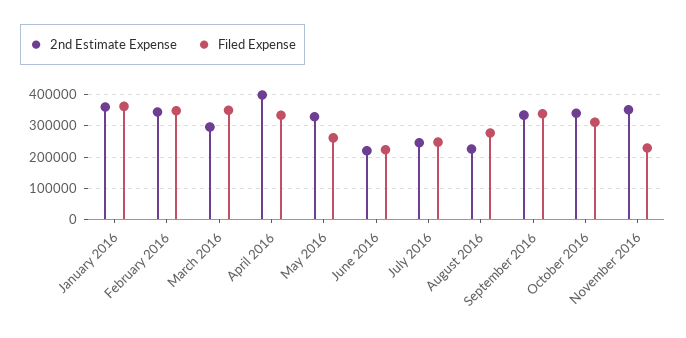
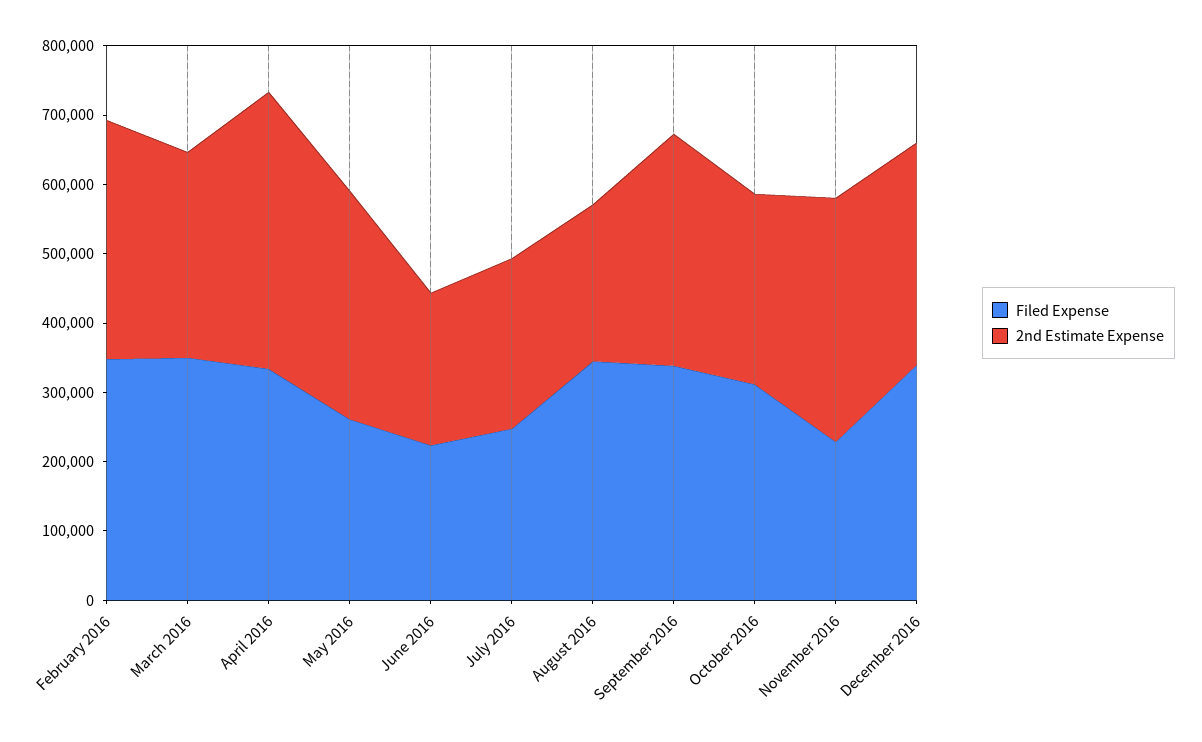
2nd Estimate Expense, January 2016: 360000 -> none
Filed Expense, January 2016: 360000 -> none
Filed Expense, August 2016: 280000 -> 340000
2nd Estimate Expense, October 2016: 340000 -> 280000
Filed Expense, December 2016: none -> 340000
2nd Estimate Expense, December 2016: none -> 320000

